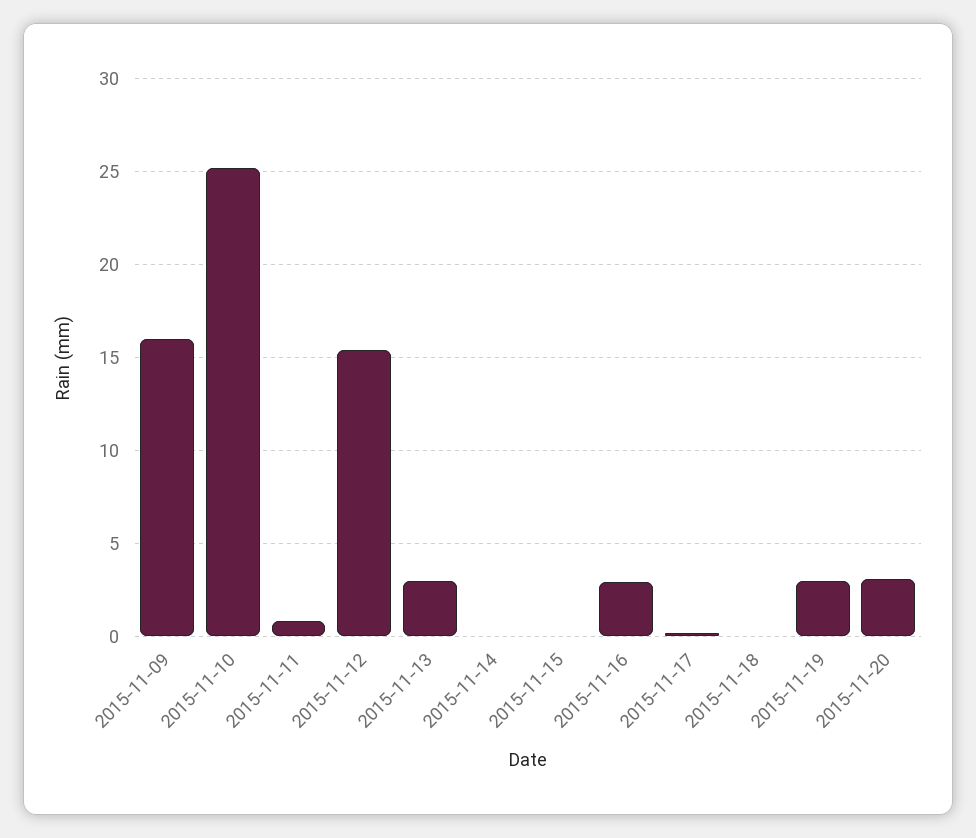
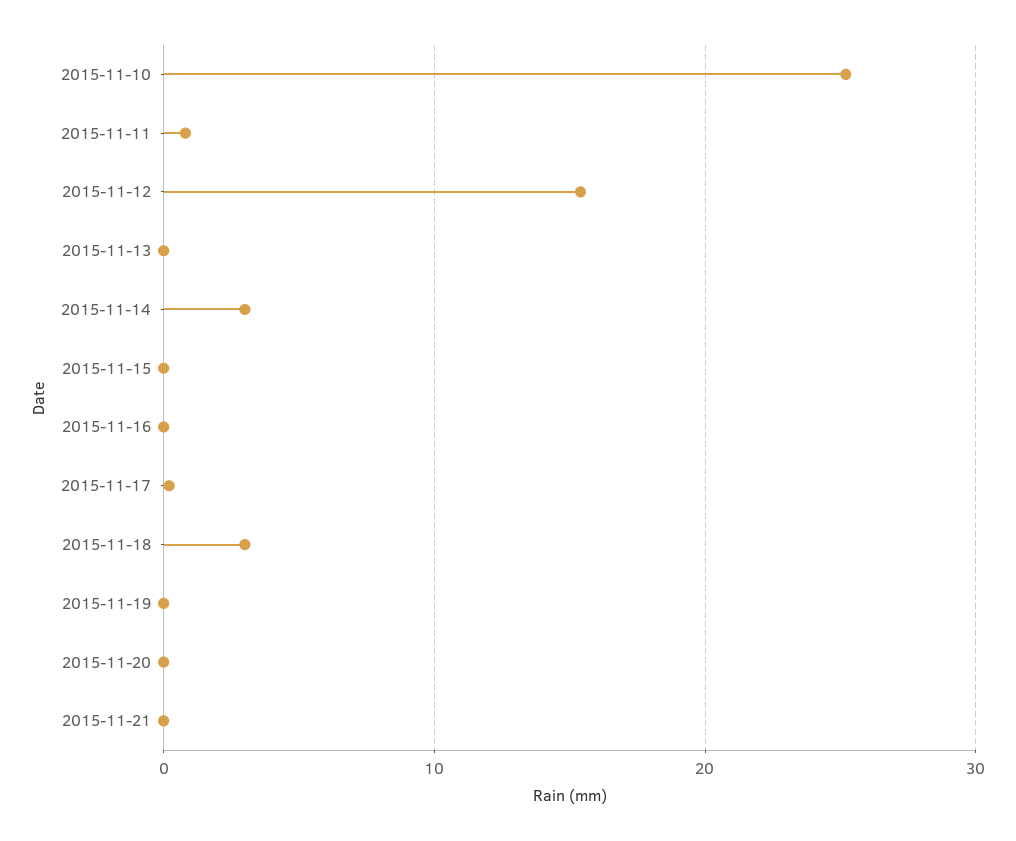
2015-11-09: 16 -> none
2015-11-13: 3 -> 0
2015-11-14: 0 -> 3
2015-11-16: 3 -> 0
2015-11-18: 0 -> 3
2015-11-19: 3 -> 0
2015-11-20: 3 -> 0
2015-11-21: none -> 0

